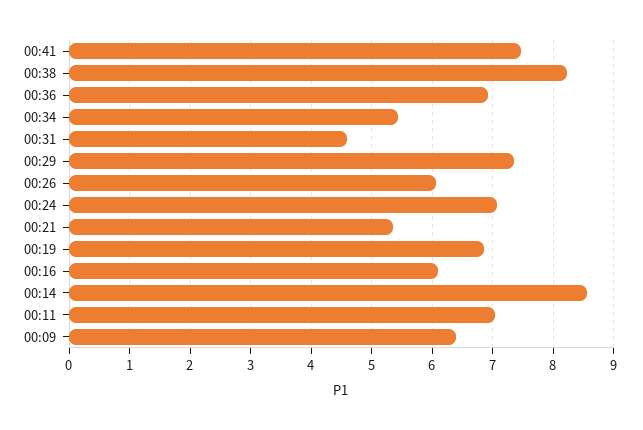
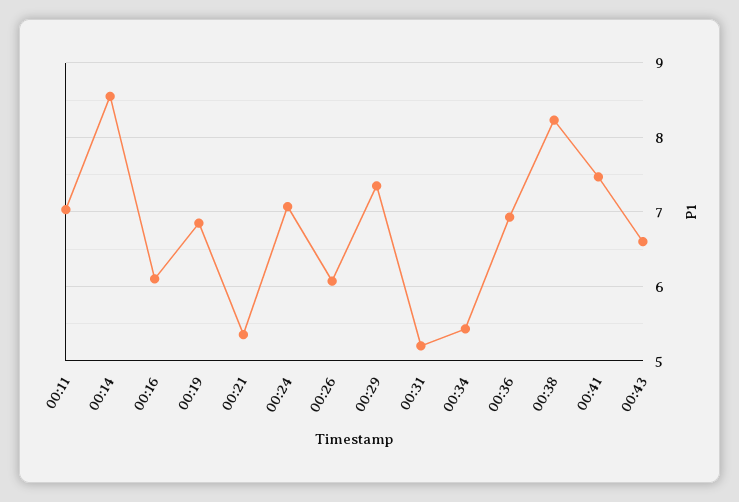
00:31: 4.6 -> 5.2
00:09: 6.4 -> none
00:43: none -> 6.6

